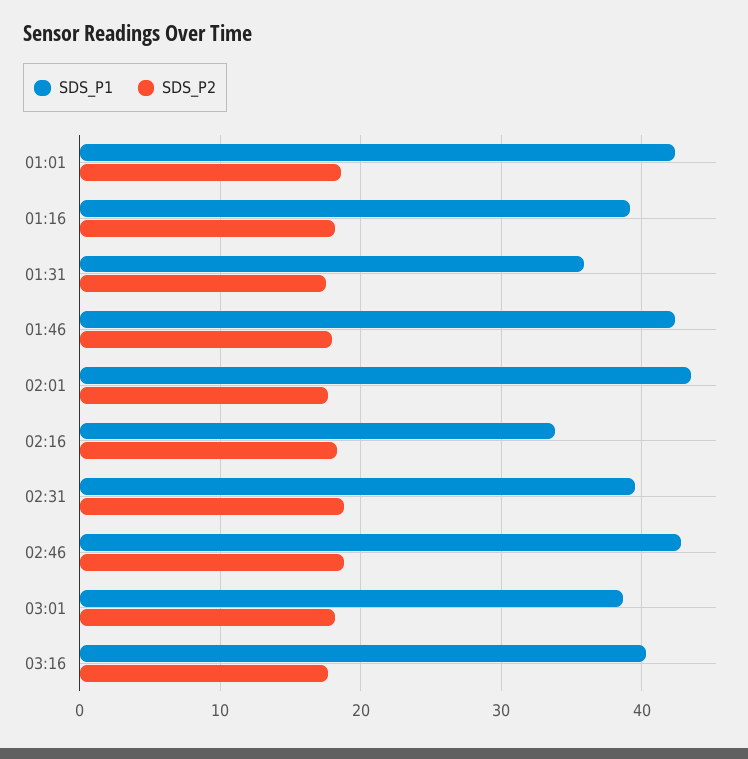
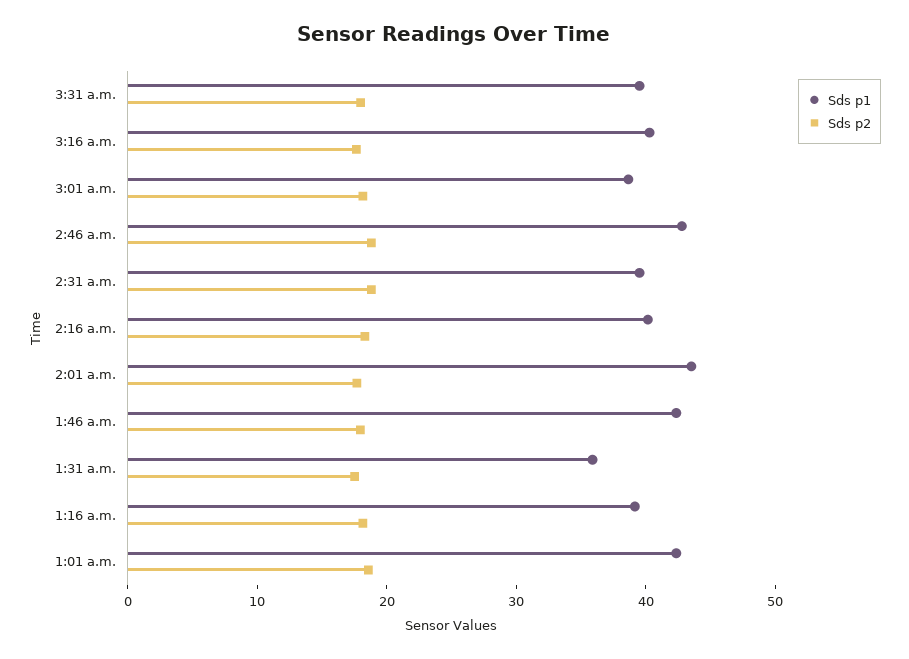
SDS_P1, 02:16: 34 -> 40
SDS_P1, 3:31 a.m.: none -> 40
SDS_P2, 3:31 a.m.: none -> 18

